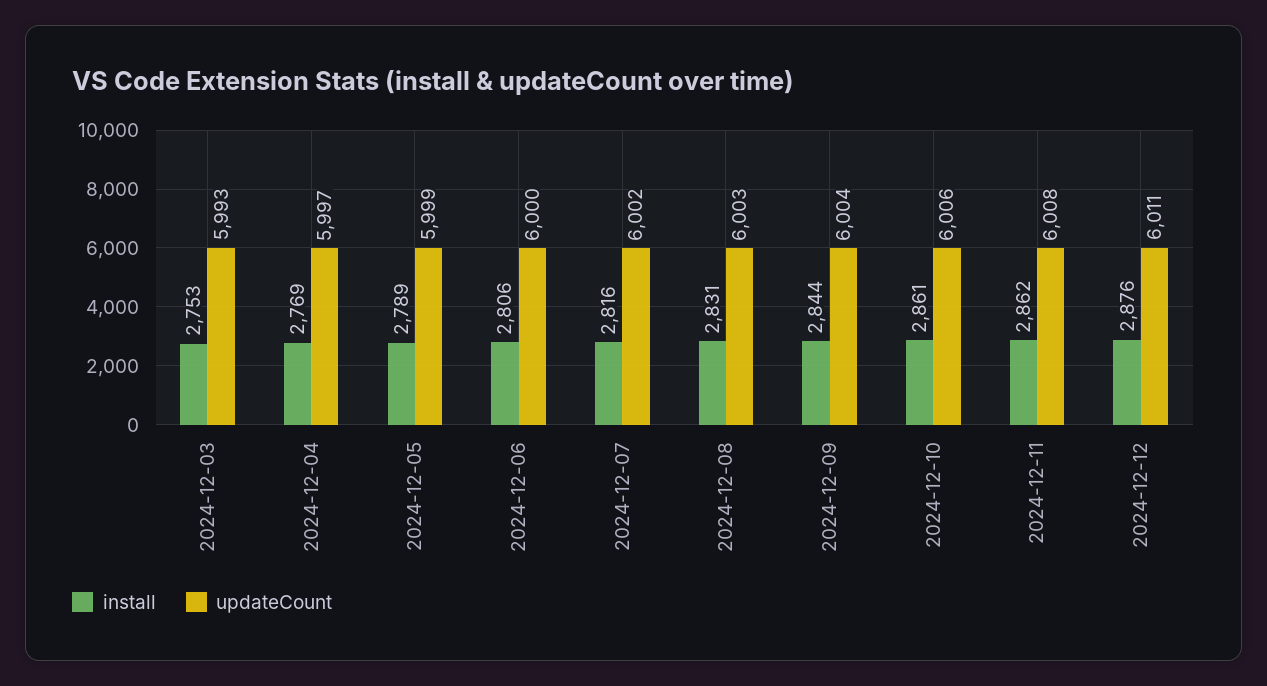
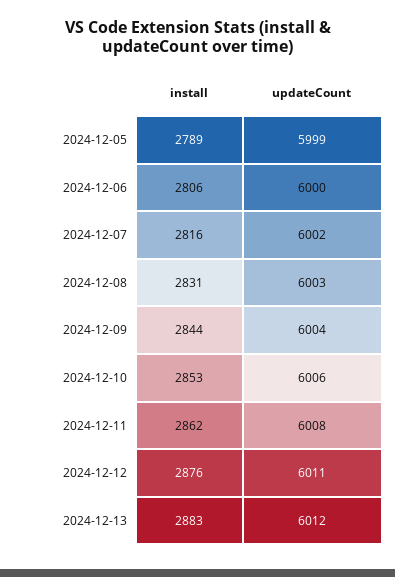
install, 2024-12-03: 2753 -> none
updateCount, 2024-12-03: 5993 -> none
install, 2024-12-04: 2769 -> none
updateCount, 2024-12-04: 5997 -> none
install, 2024-12-10: 2861 -> 2853
install, 2024-12-13: none -> 2883
updateCount, 2024-12-13: none -> 6012

